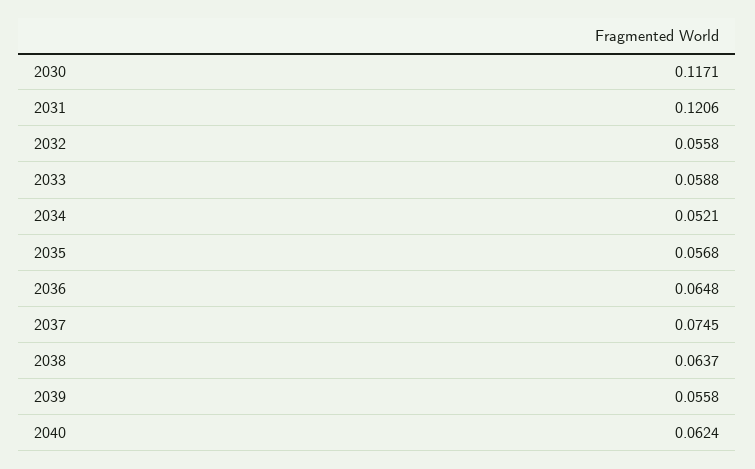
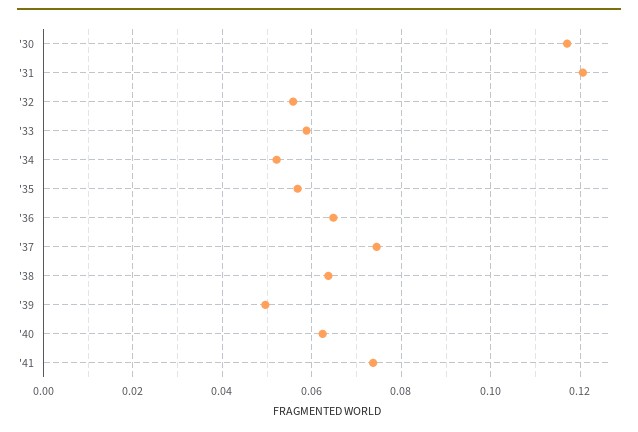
2039: 0.0558 -> 0.05
'41: none -> 0.074

